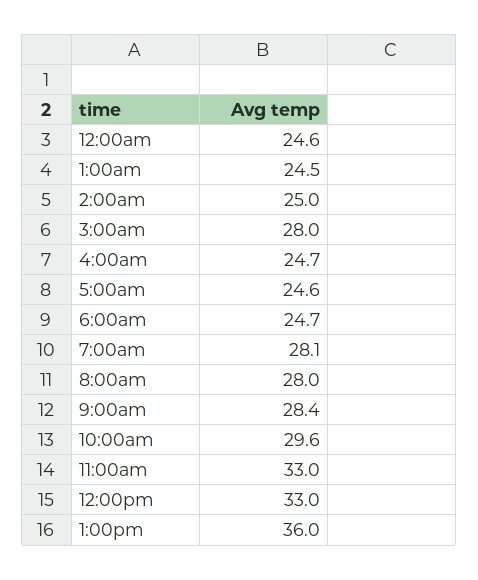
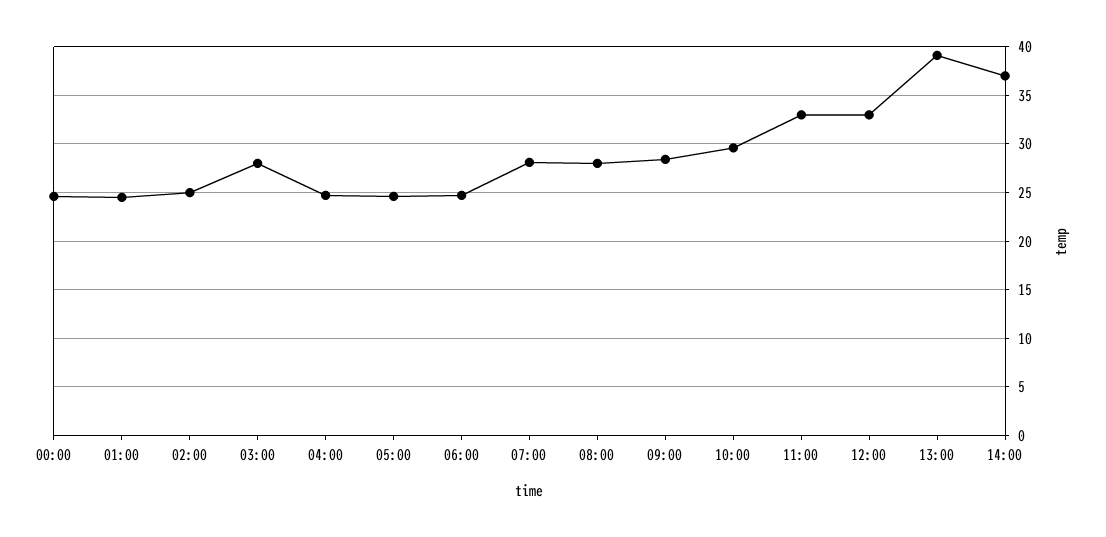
1:00pm: 36 -> 39
14:00: none -> 37

